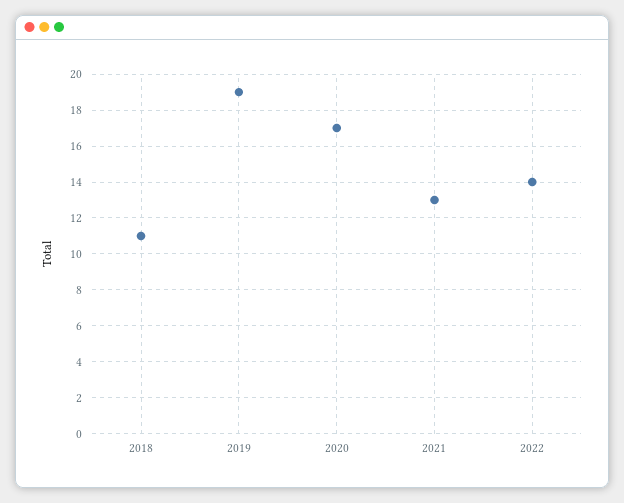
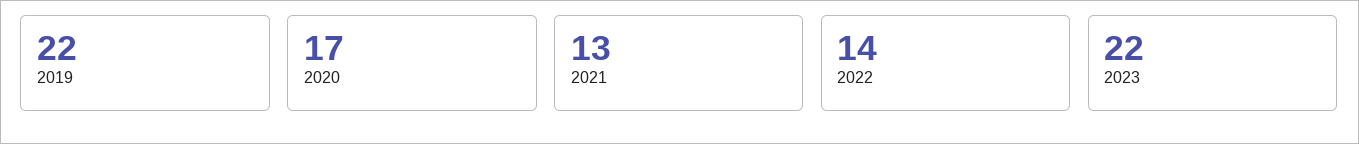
2018: 11 -> none
2019: 19 -> 22
2023: none -> 22

